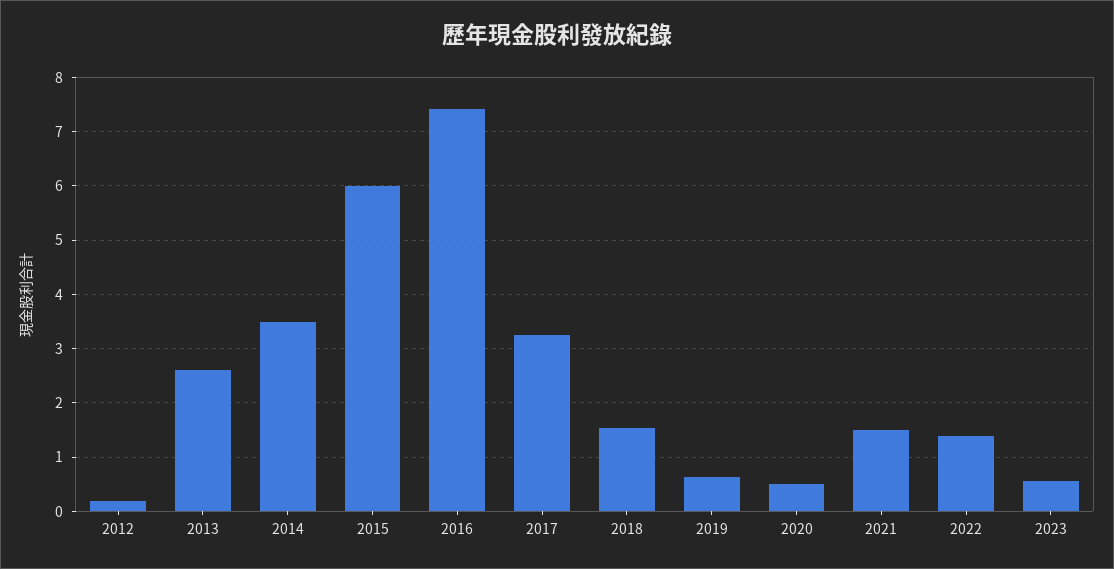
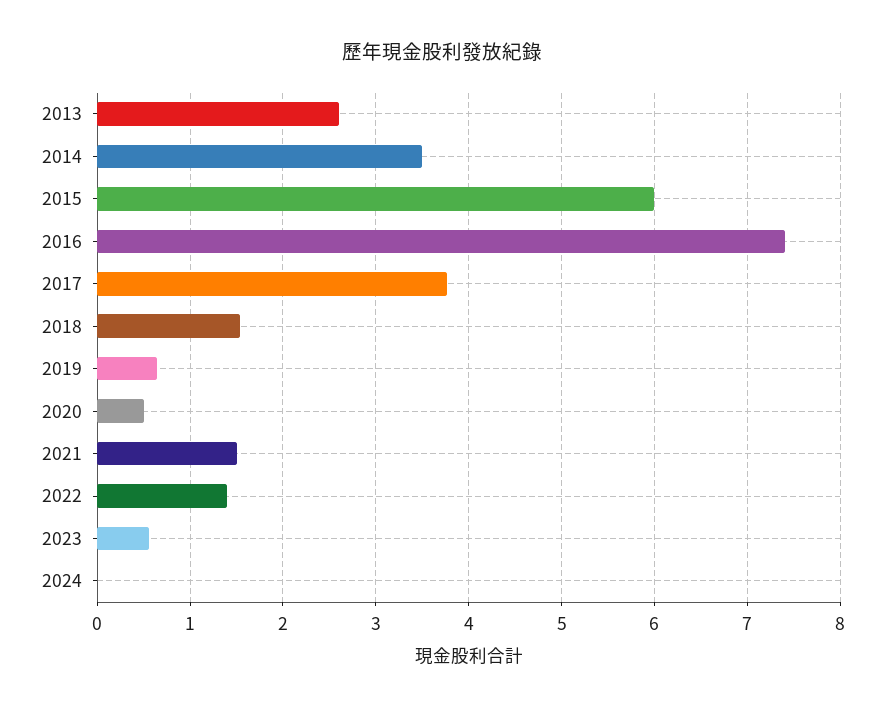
2012: 0.2 -> none
2017: 3.2 -> 3.8
2024: none -> 0

